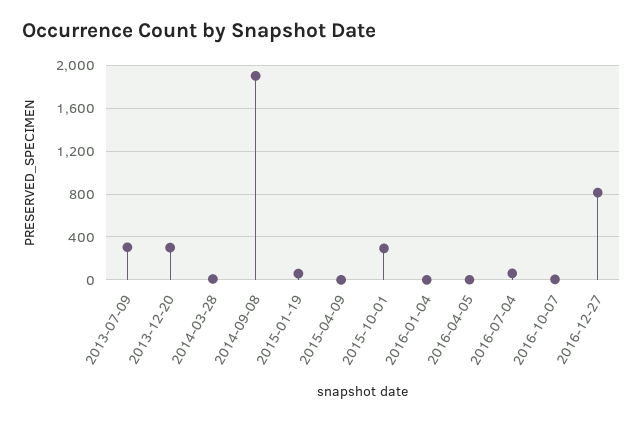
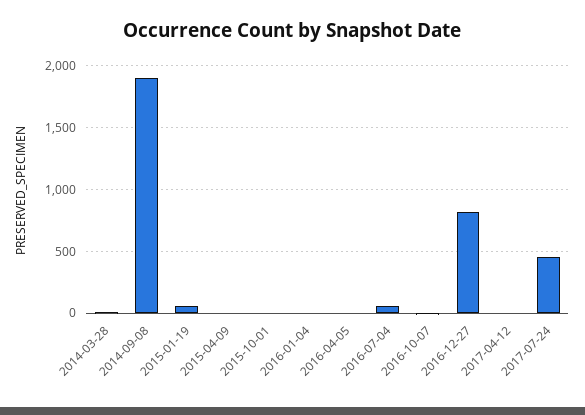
2013-07-09: 300 -> none
2013-12-20: 300 -> none
2015-10-01: 300 -> 0
2017-04-12: none -> 0
2017-07-24: none -> 450

